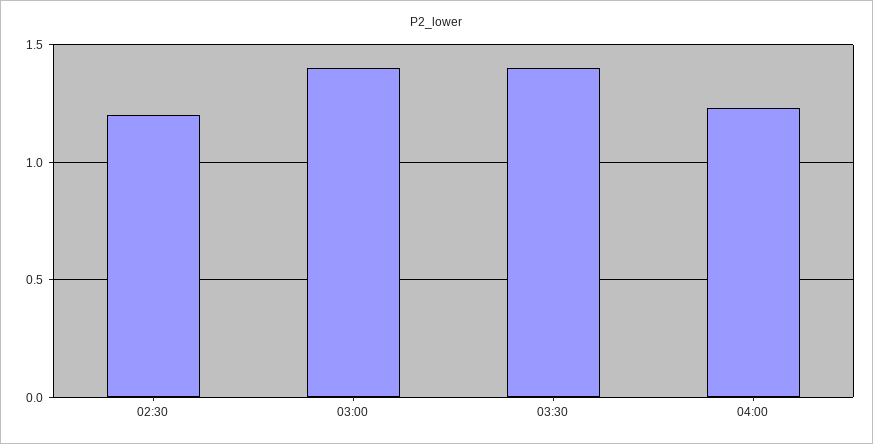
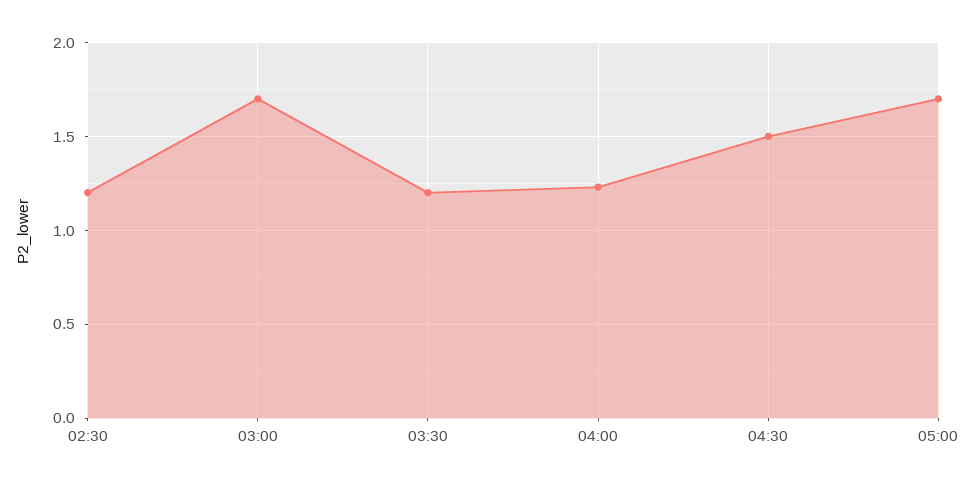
03:00: 1.4 -> 1.7
03:30: 1.4 -> 1.2
04:30: none -> 1.5
05:00: none -> 1.7

